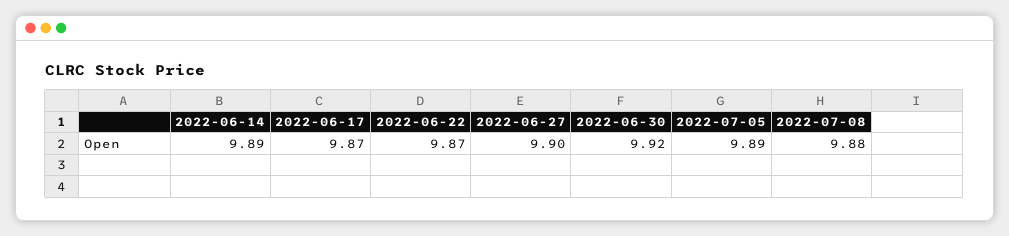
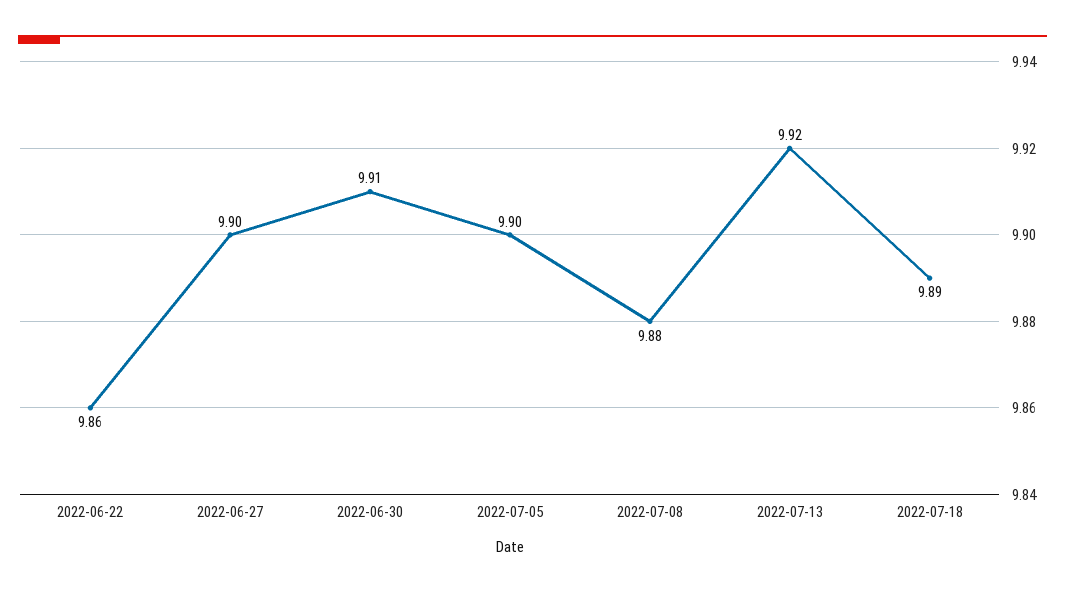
2022-06-14: 9.89 -> none
2022-06-17: 9.87 -> none
2022-06-22: 9.87 -> 9.86
2022-06-30: 9.92 -> 9.91
2022-07-05: 9.89 -> 9.9
2022-07-13: none -> 9.92
2022-07-18: none -> 9.89

